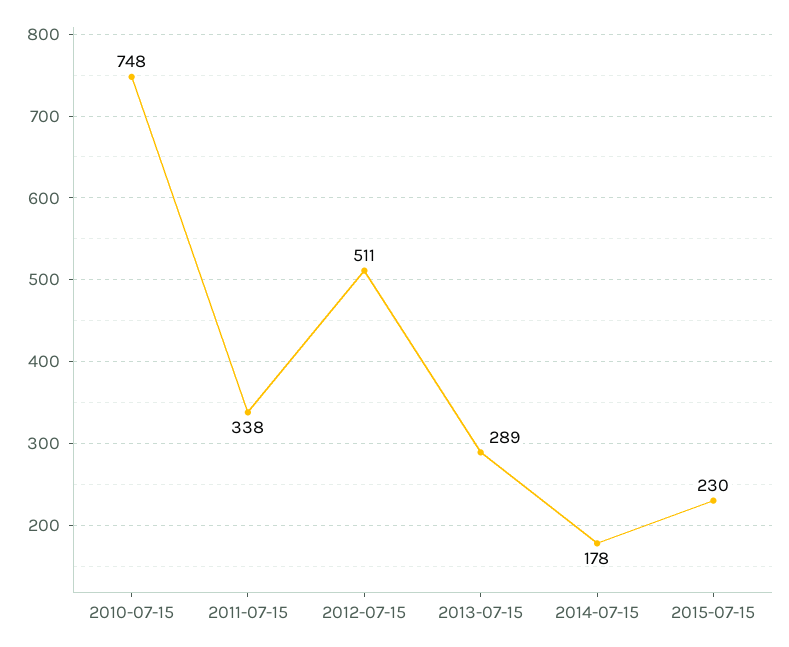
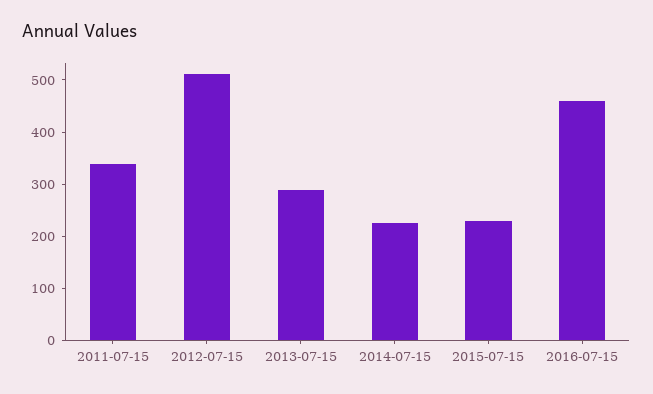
2010-07-15: 748 -> none
2014-07-15: 178 -> 220
2016-07-15: none -> 460

